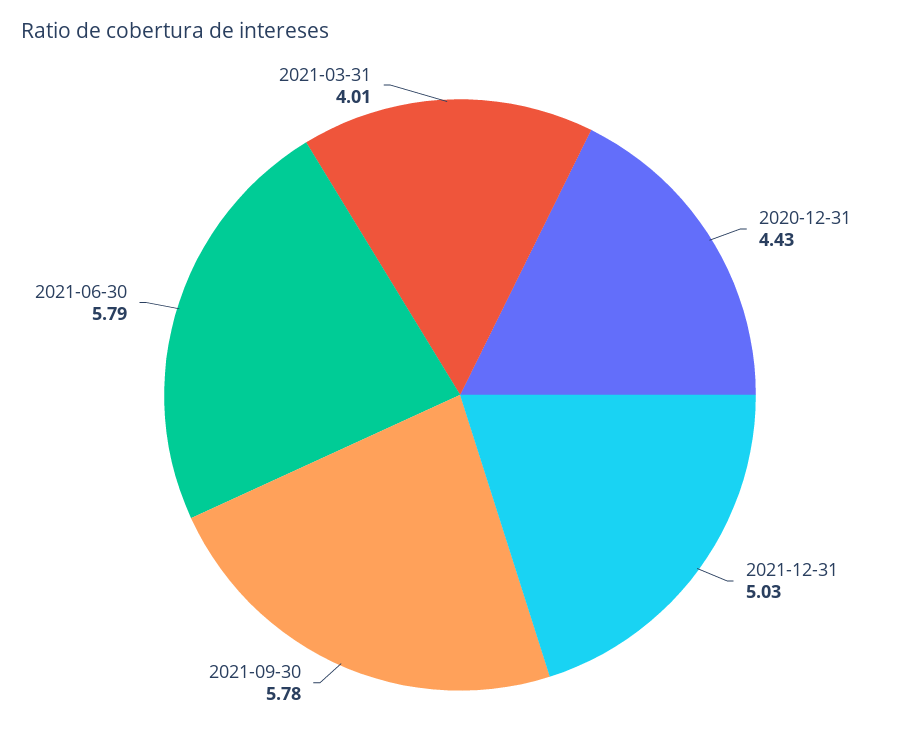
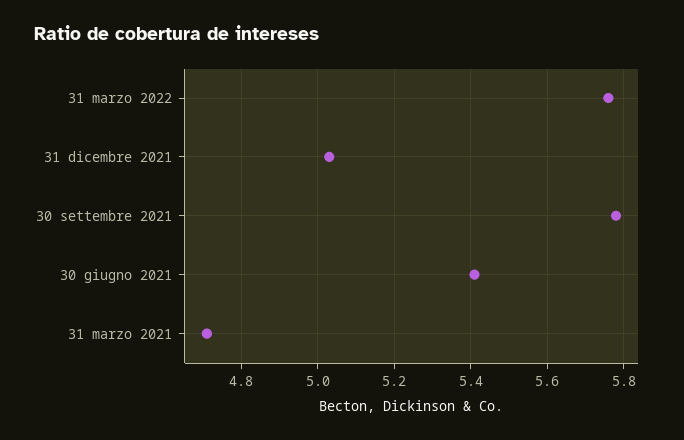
2020-12-31: 4.43 -> none
2021-06-30: 5.79 -> 5.4
2021-03-31: 4.01 -> 4.7
31 marzo 2022: none -> 5.75

